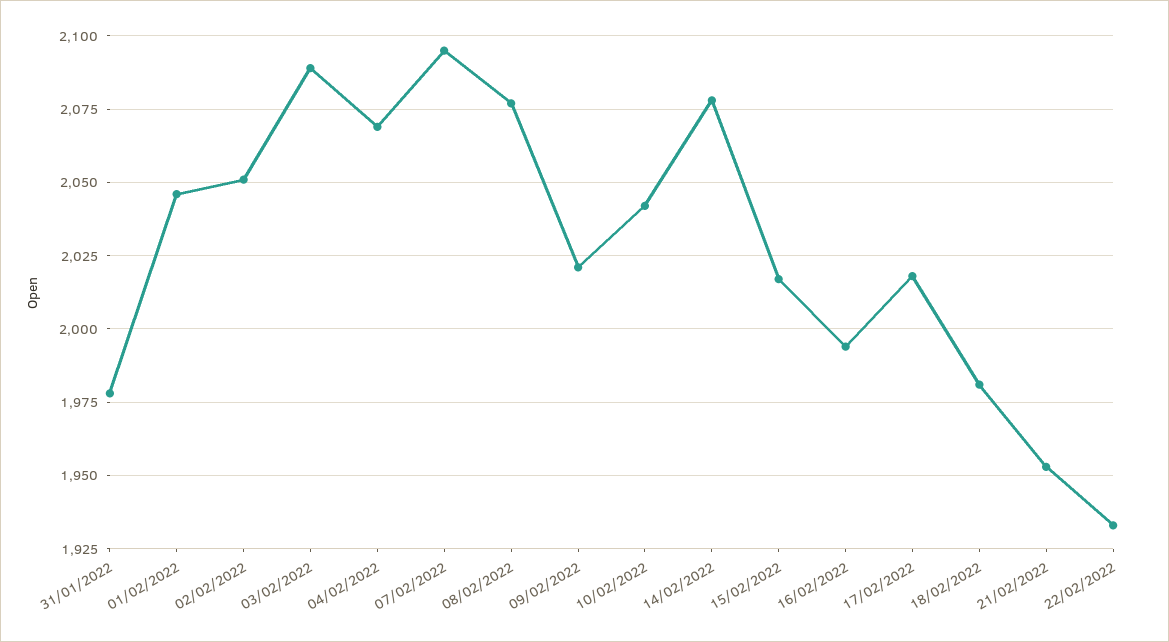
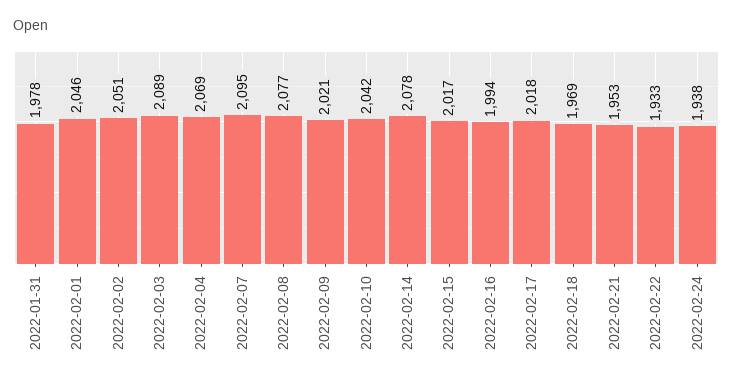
18/02/2022: 1980 -> 1969
2022-02-24: none -> 1938

